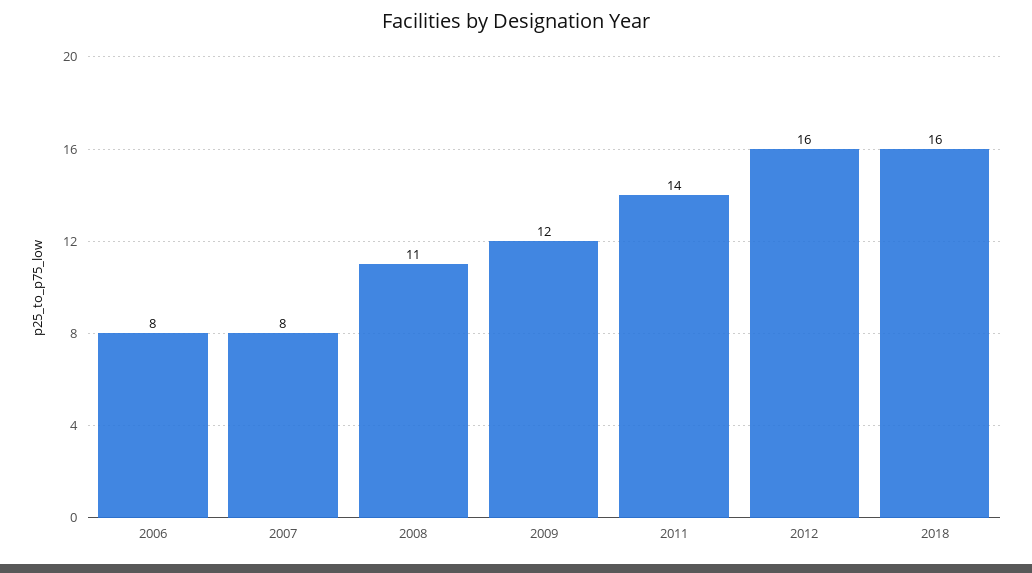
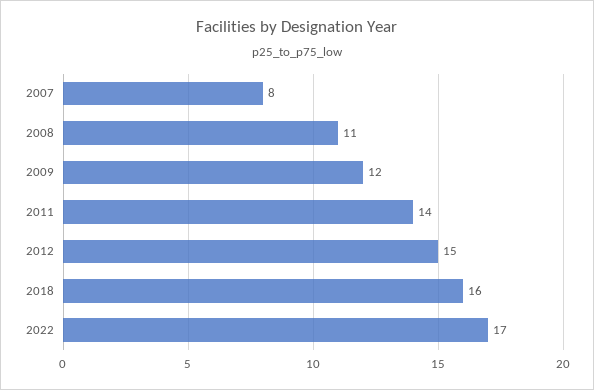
2006: 8 -> none
2012: 16 -> 15
2022: none -> 17

